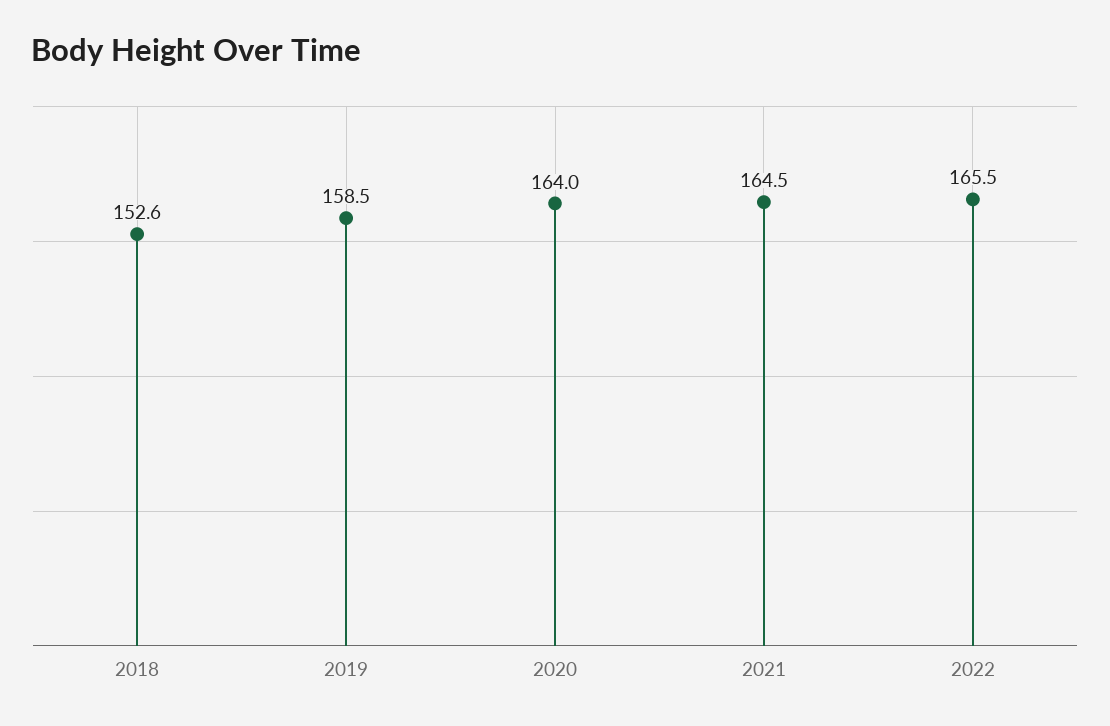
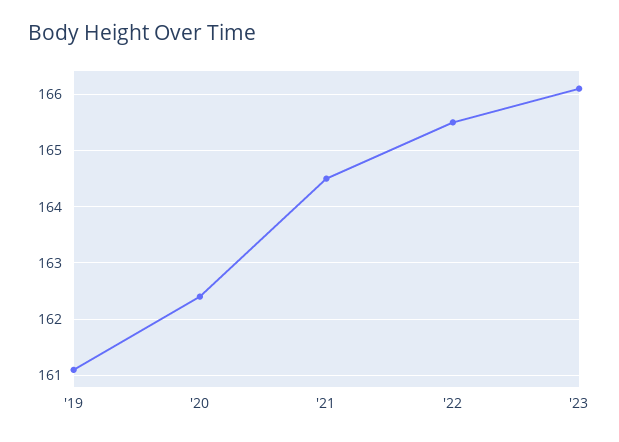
2018: 152.6 -> none
2019: 158.5 -> 161
2020: 164 -> 162.5
'23: none -> 166

